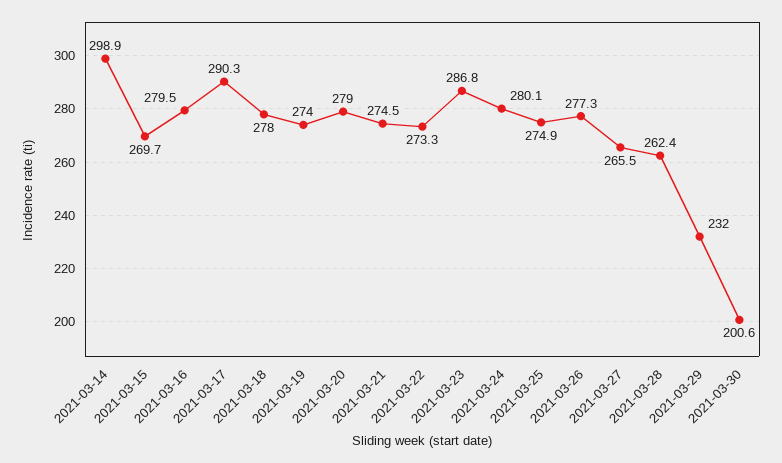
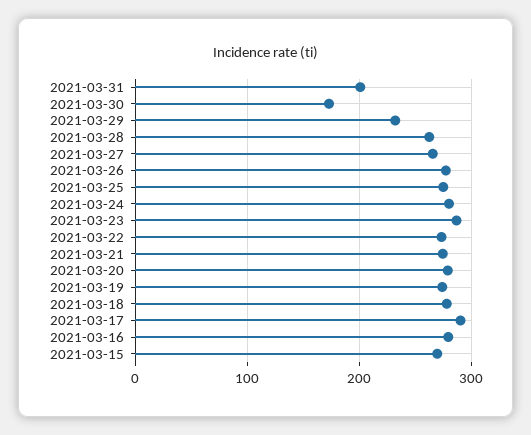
2021-03-14: 298.9 -> none
2021-03-30: 200.6 -> 170
2021-03-31: none -> 200

